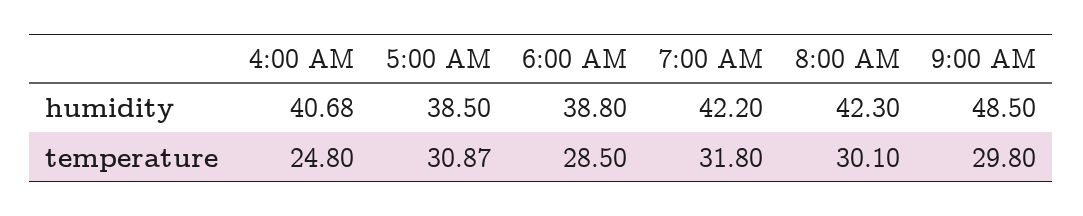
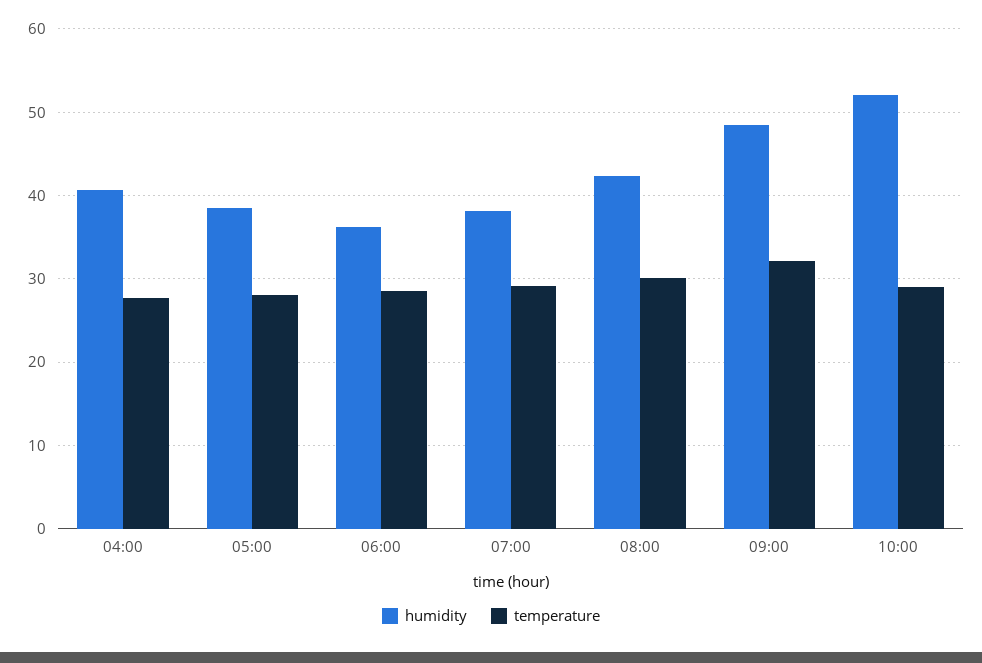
humidity, 6:00 AM: 38.8 -> 36
humidity, 7:00 AM: 42.2 -> 38
temperature, 4:00 AM: 24.8 -> 28
temperature, 5:00 AM: 30.87 -> 28
temperature, 7:00 AM: 31.8 -> 29
temperature, 9:00 AM: 29.8 -> 32
humidity, 10:00: none -> 52
temperature, 10:00: none -> 29

